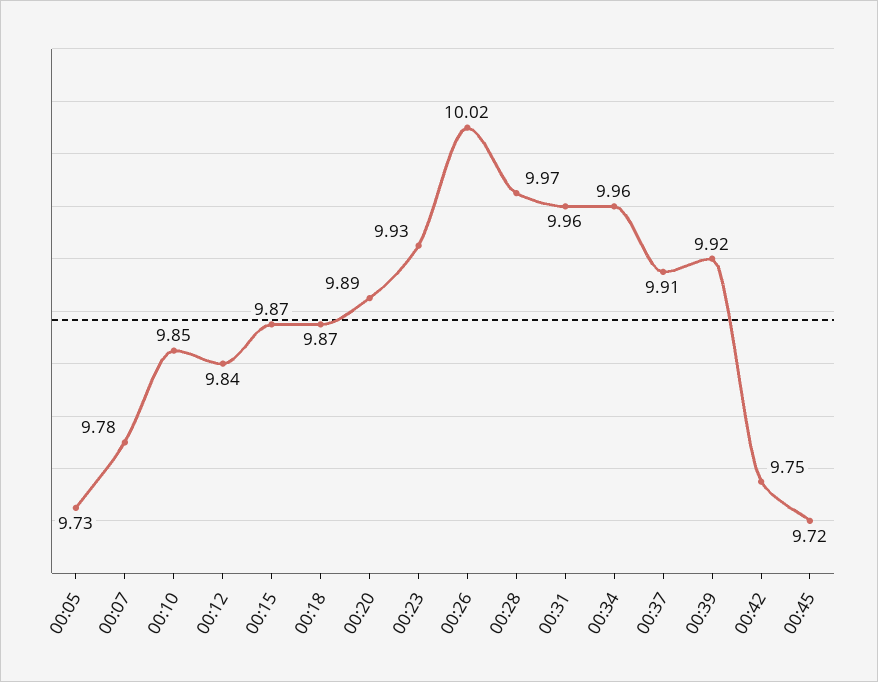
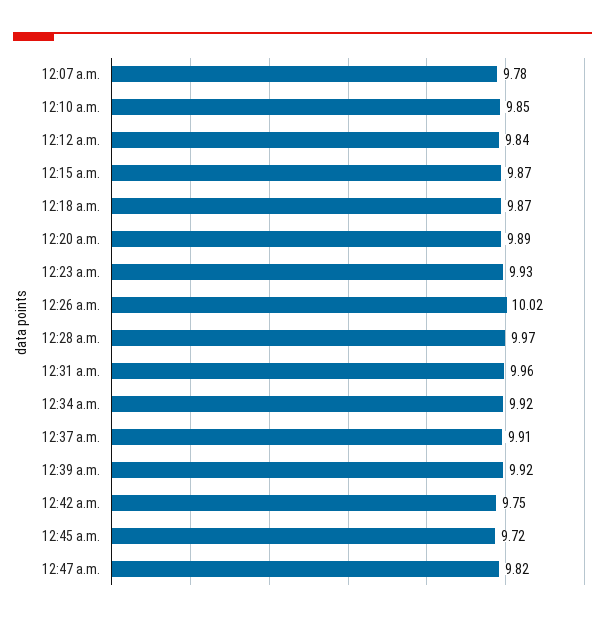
00:05: 9.73 -> none
00:34: 9.96 -> 9.92
12:47 a.m.: none -> 9.82

